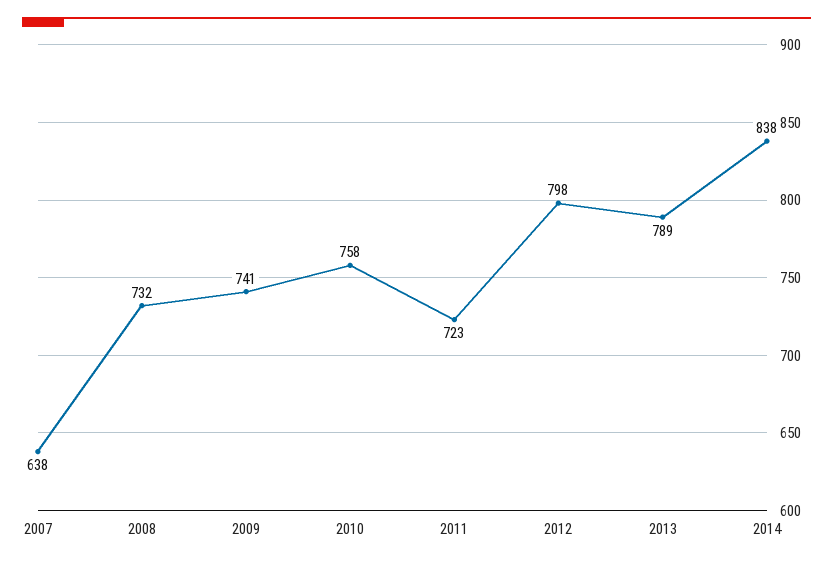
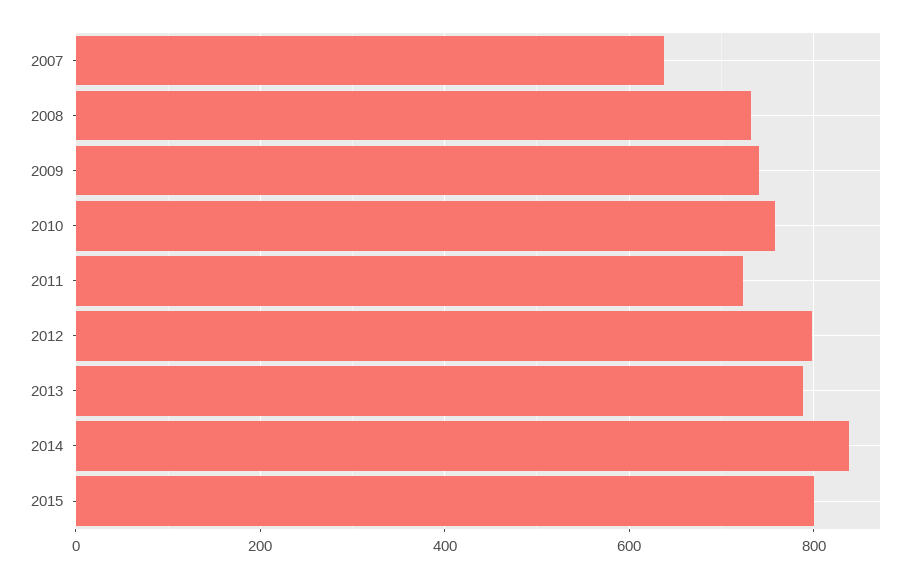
2015: none -> 800

